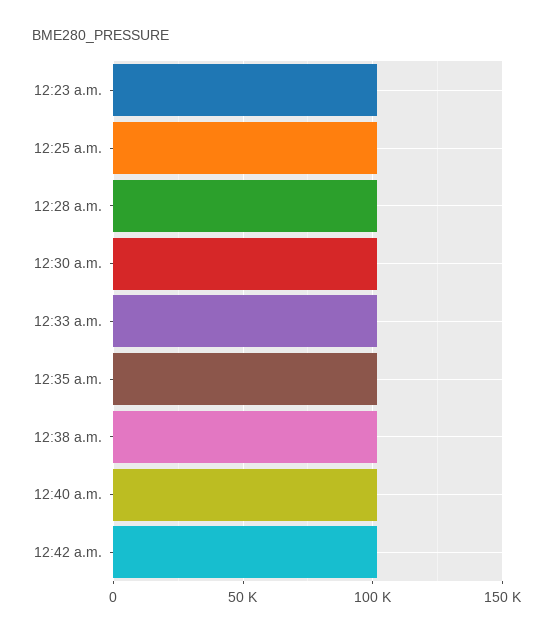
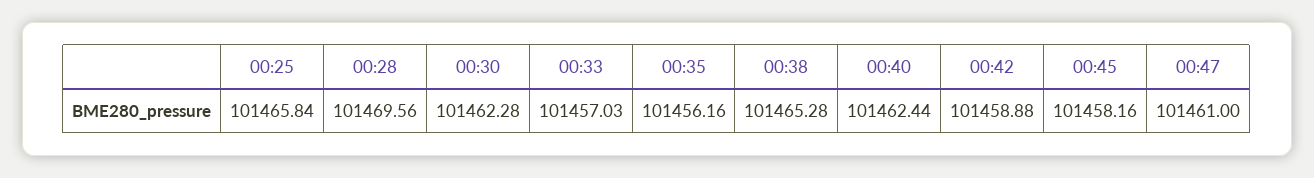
12:23 a.m.: 100000 -> none
00:45: none -> 101458.16
00:47: none -> 101461

